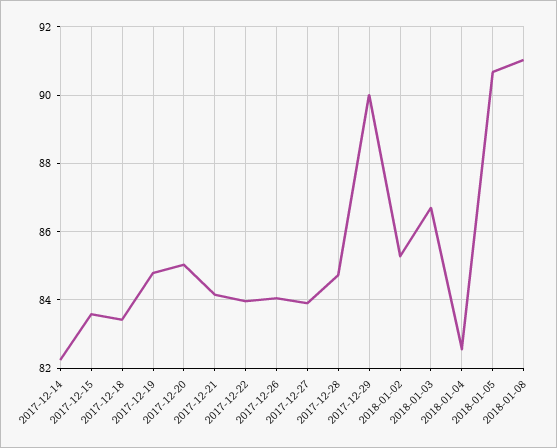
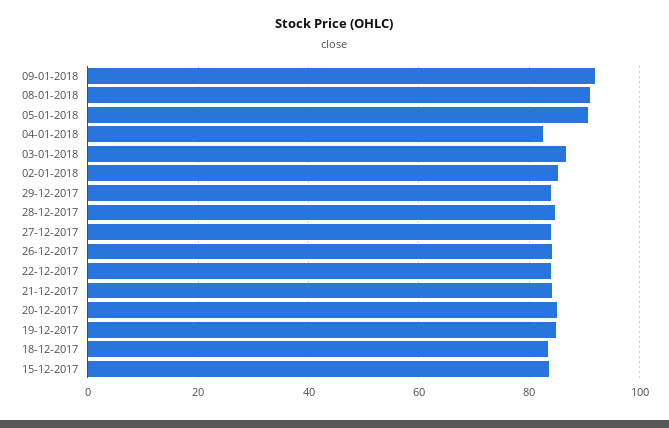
2017-12-14: 82.2 -> none
2017-12-29: 90 -> 84
09-01-2018: none -> 92

